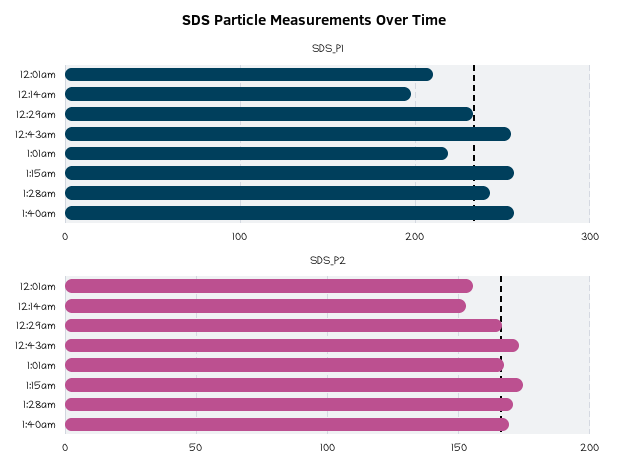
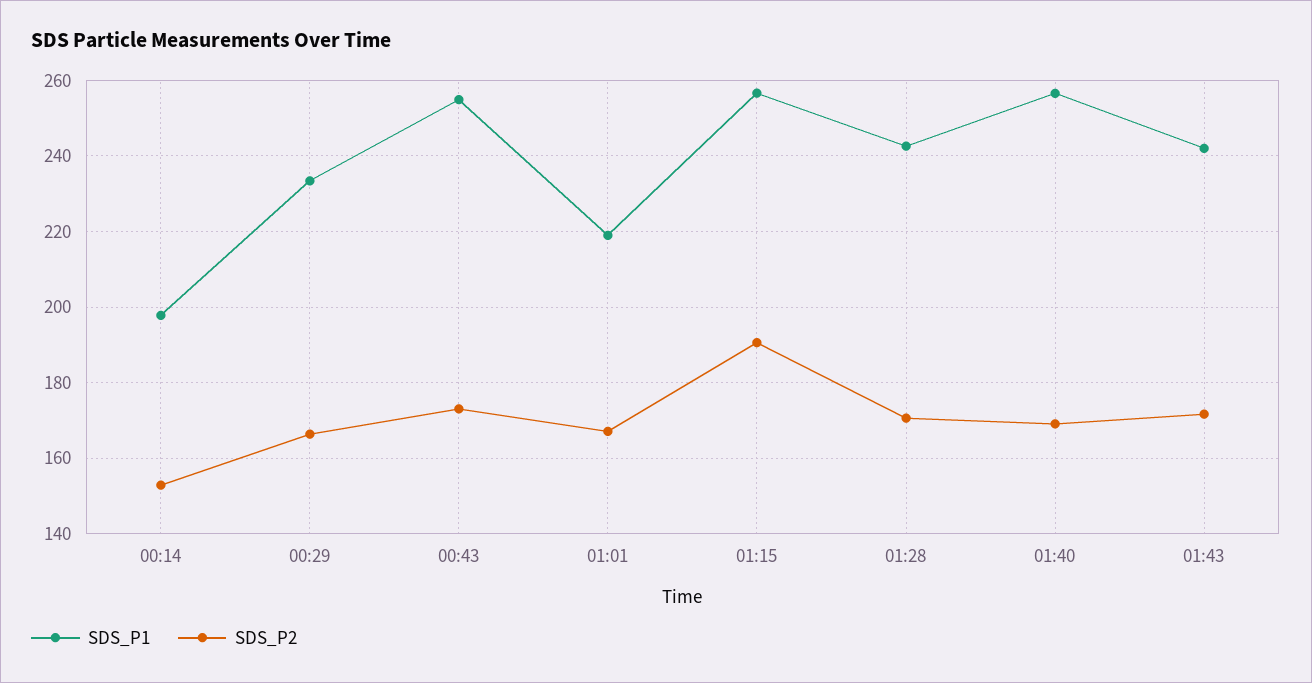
SDS_P1, 12:01am: 210 -> none
SDS_P2, 12:01am: 155 -> none
SDS_P2, 1:15am: 175 -> 190
SDS_P1, 01:43: none -> 242
SDS_P2, 01:43: none -> 172

